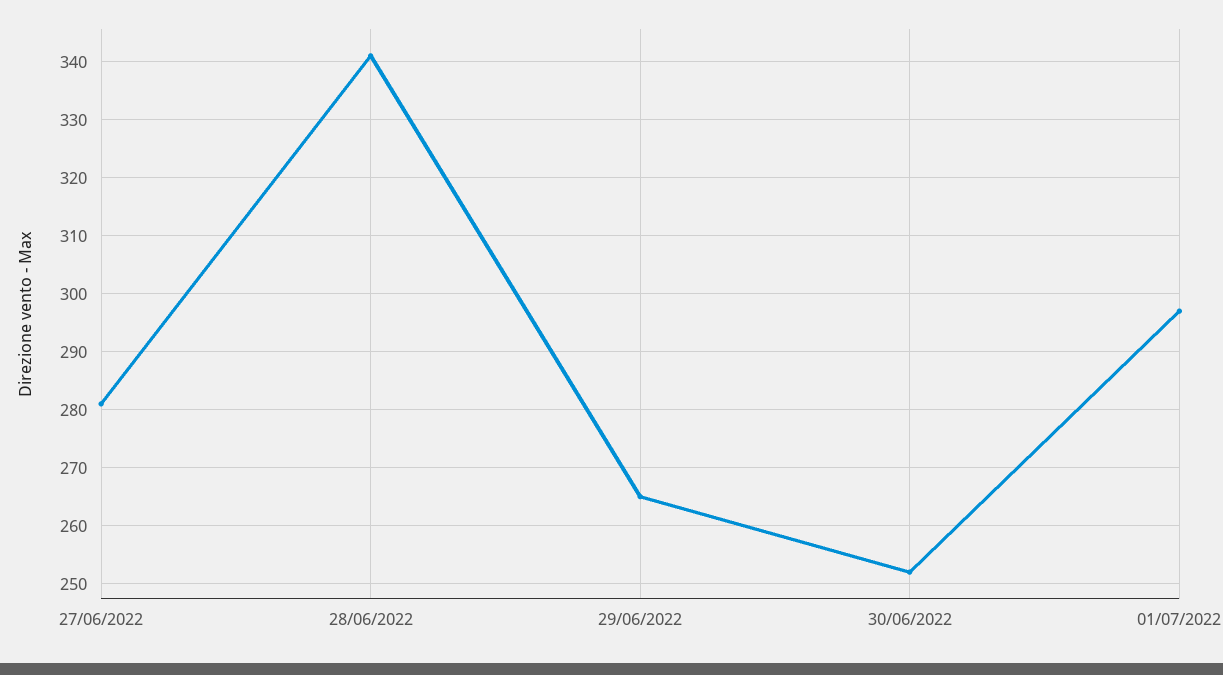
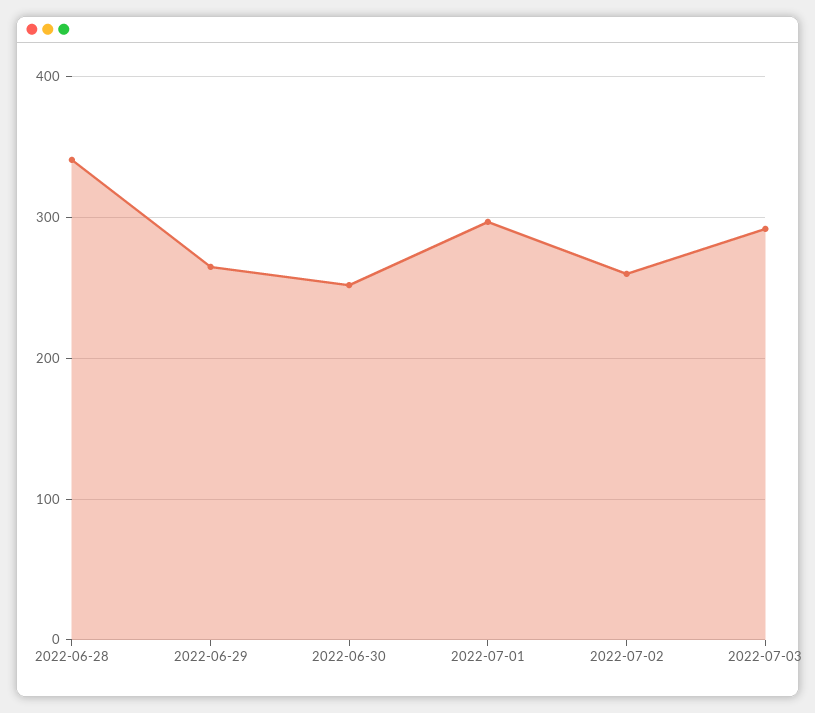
27/06/2022: 280 -> none
2022-07-02: none -> 260
2022-07-03: none -> 290

